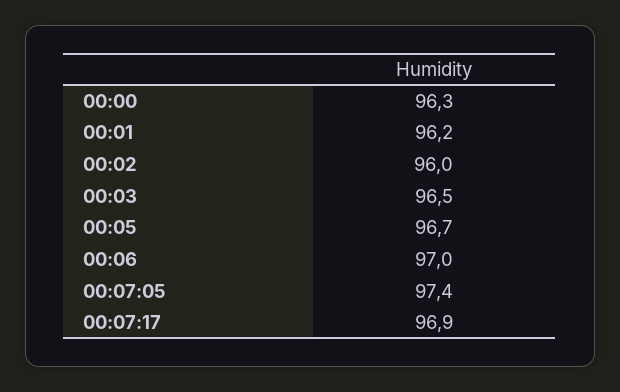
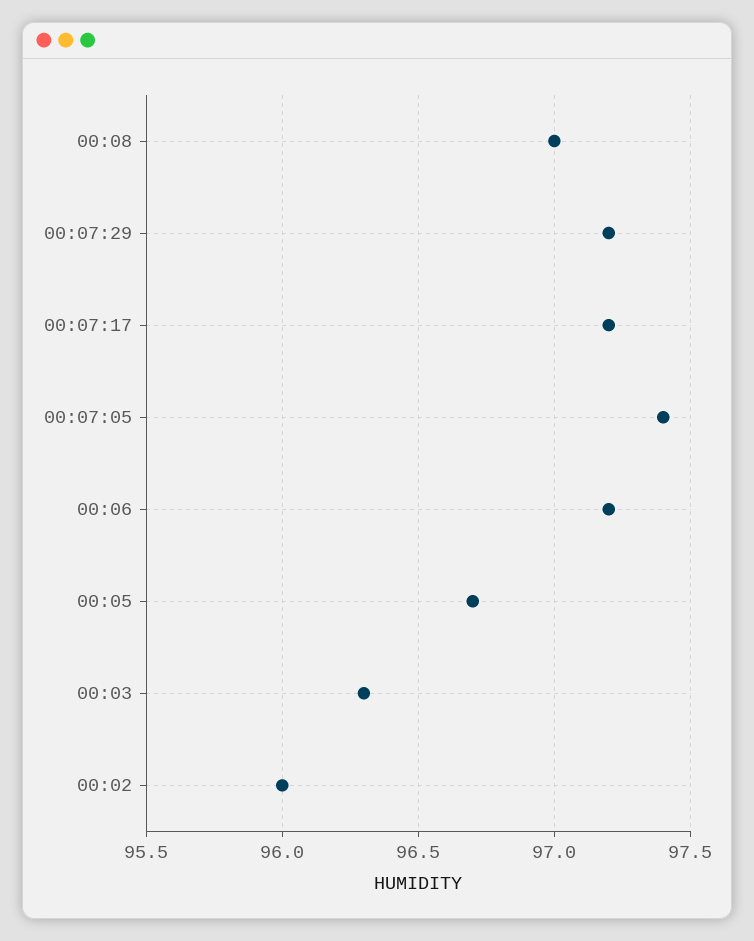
00:00: 96.3 -> none
00:01: 96.2 -> none
00:03: 96.5 -> 96.3
00:06: 97 -> 97.2
00:07:17: 96.9 -> 97.2
00:08: none -> 97
00:07:29: none -> 97.2

